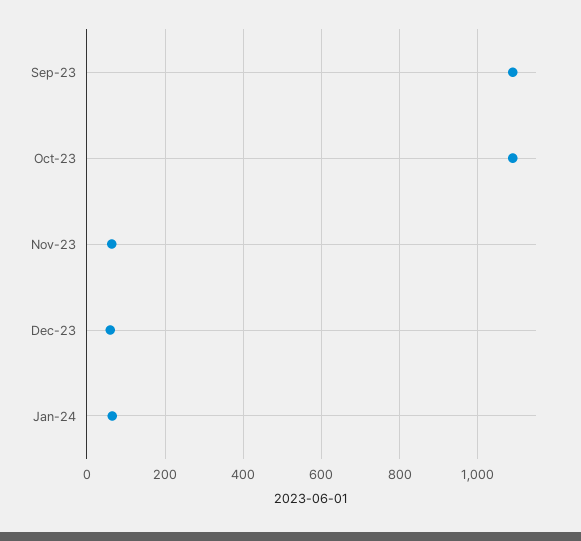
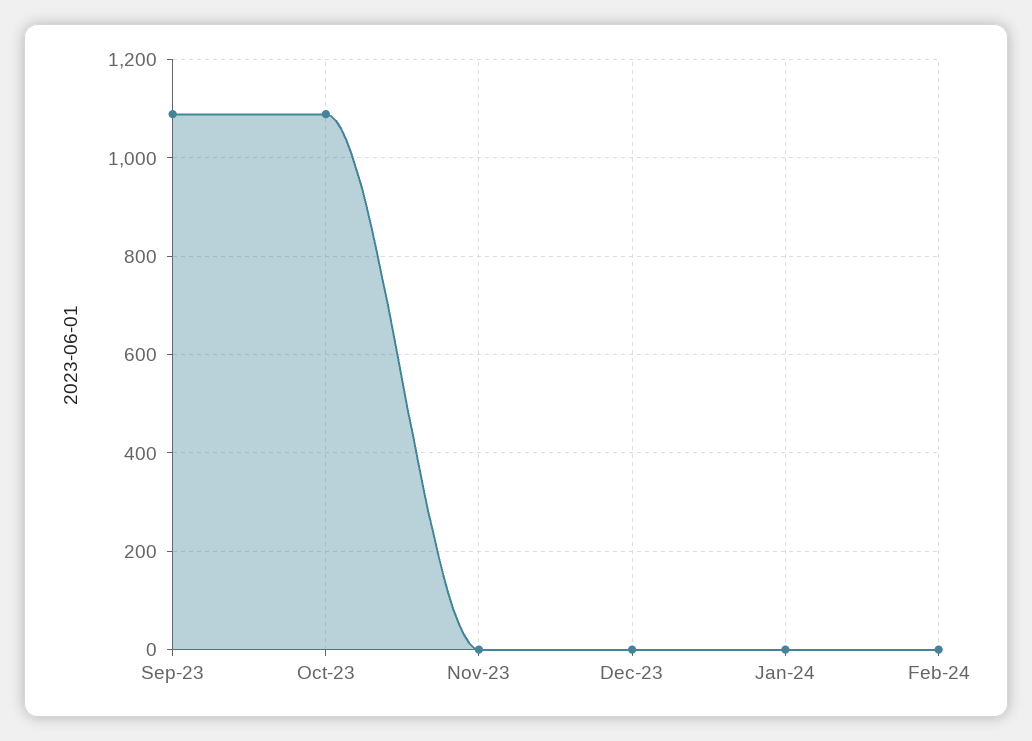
Nov-23: 60 -> 0
Dec-23: 60 -> 0
Jan-24: 60 -> 0
Feb-24: none -> 0

